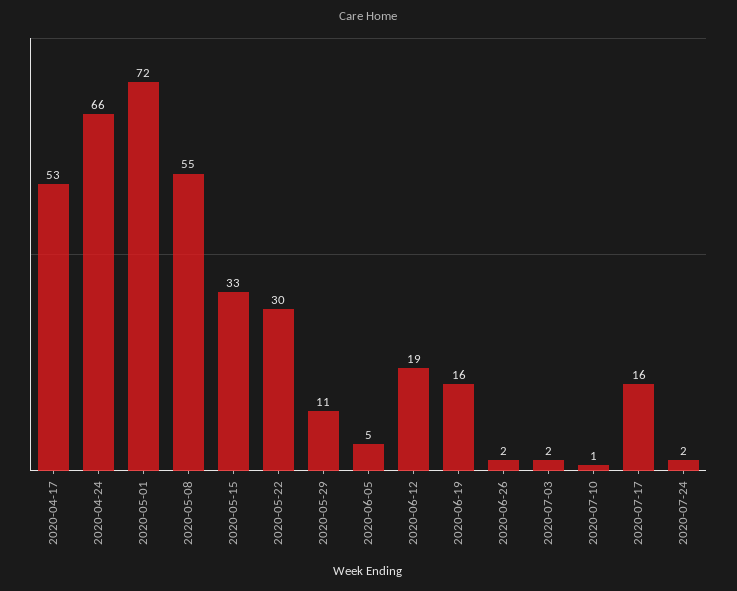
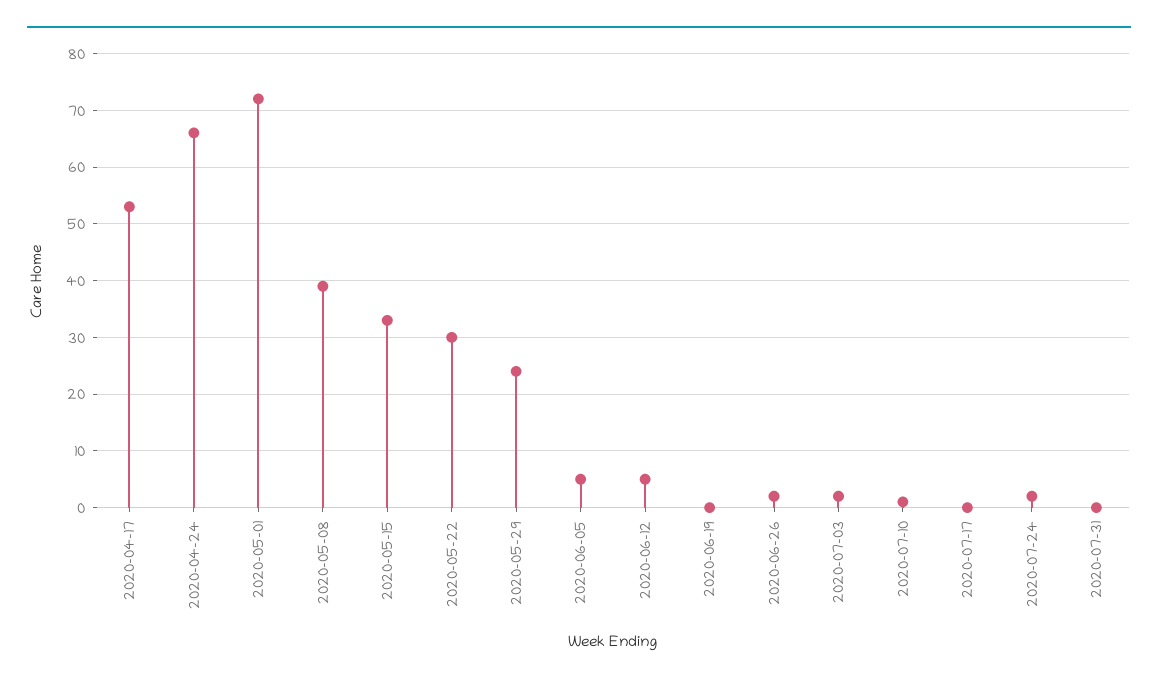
2020-05-08: 55 -> 40
2020-05-29: 11 -> 25
2020-06-12: 19 -> 5
2020-06-19: 16 -> 0
2020-07-17: 16 -> 0
2020-07-31: none -> 0

